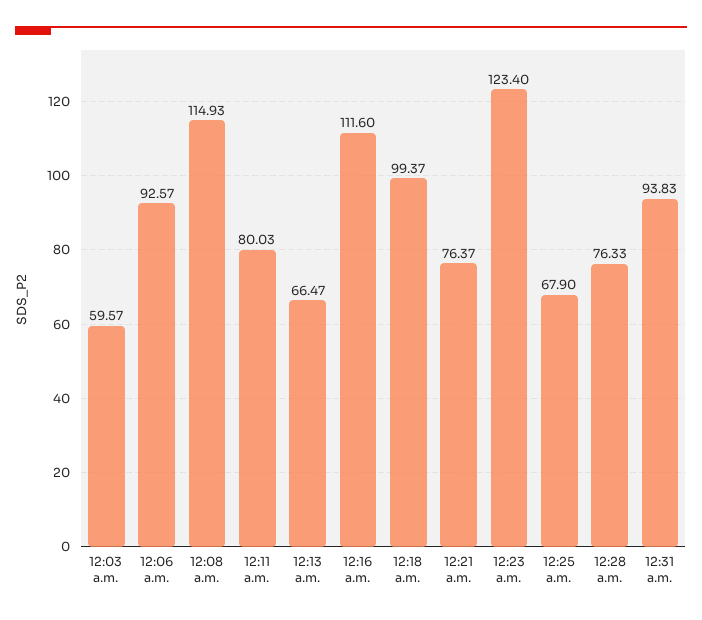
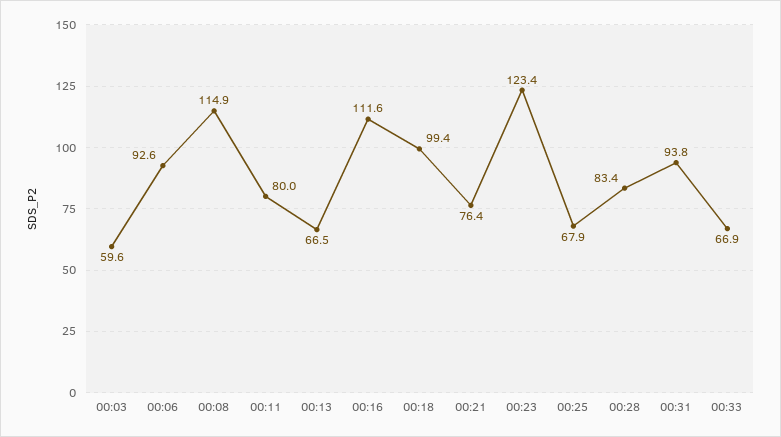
12:28 a.m.: 76.33 -> 83.4
00:33: none -> 66.9

